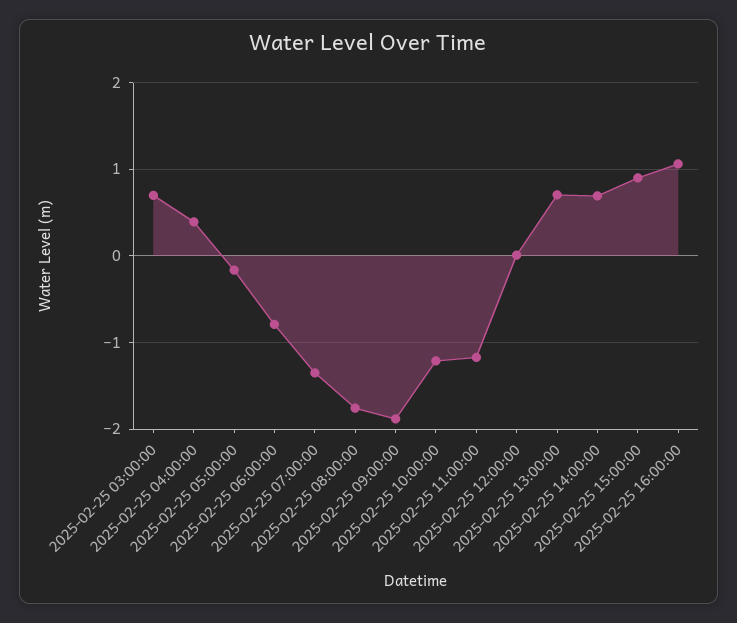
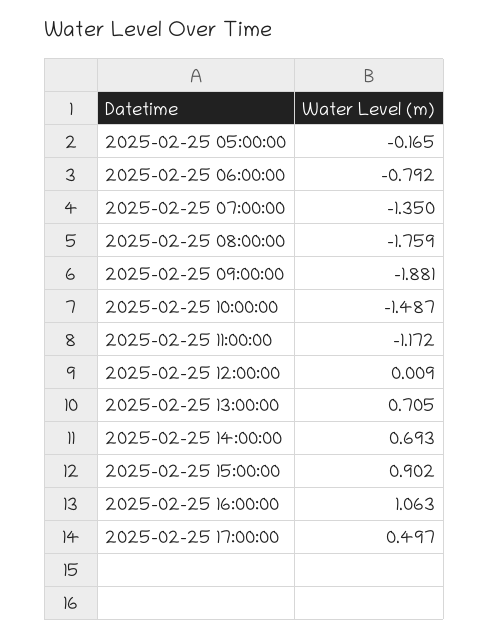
2025-02-25 03:00:00: 0.7 -> none
2025-02-25 04:00:00: 0.4 -> none
2025-02-25 10:00:00: -1.2 -> -1.487
2025-02-25 17:00:00: none -> 0.497

